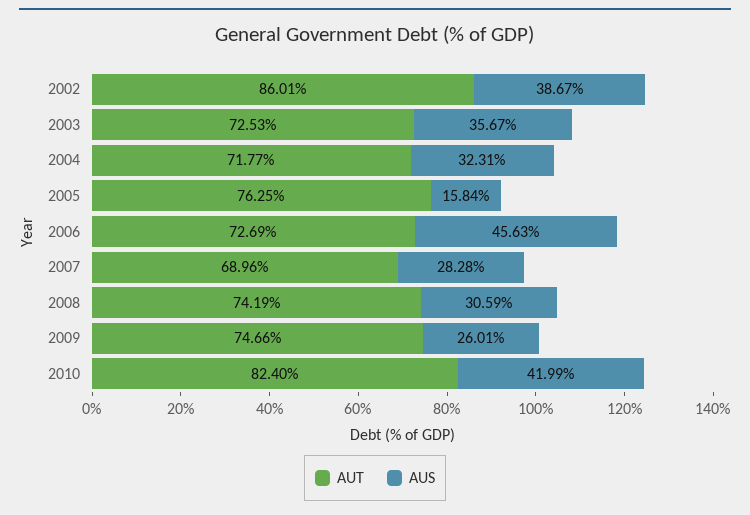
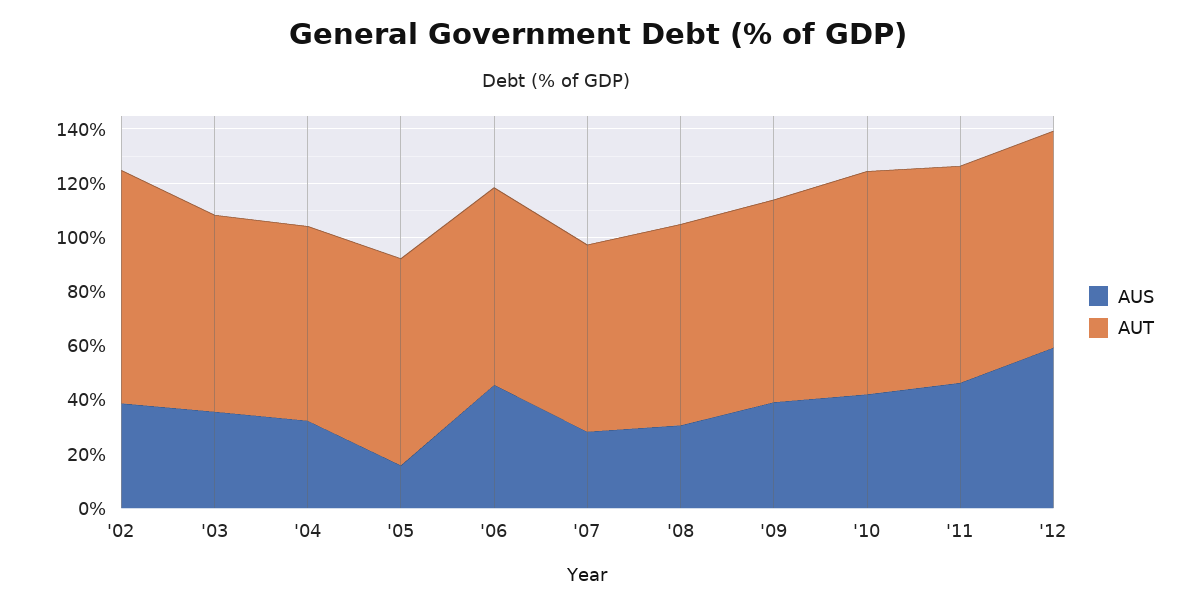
AUS, 2009: 26.01 -> 40
AUS, '11: none -> 45
AUT, '11: none -> 80
AUS, '12: none -> 60
AUT, '12: none -> 80

